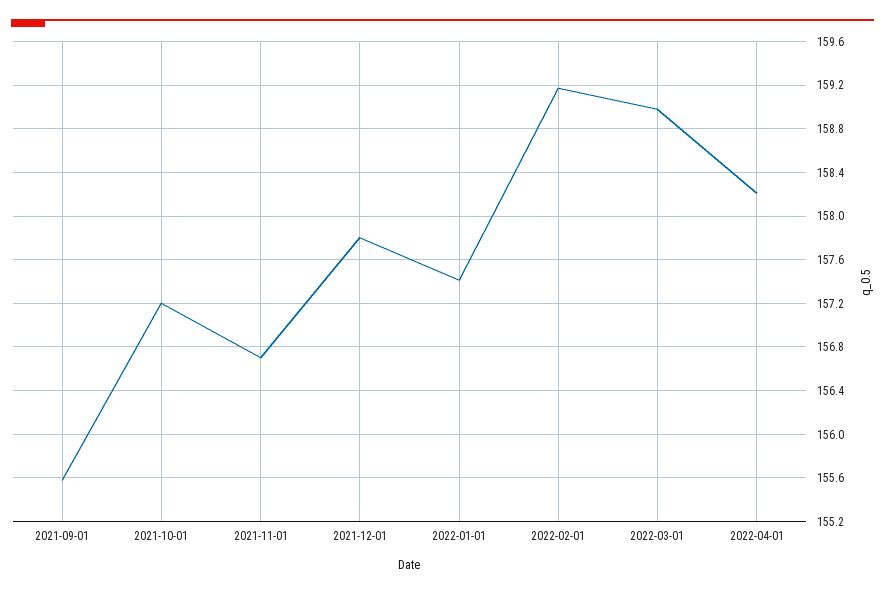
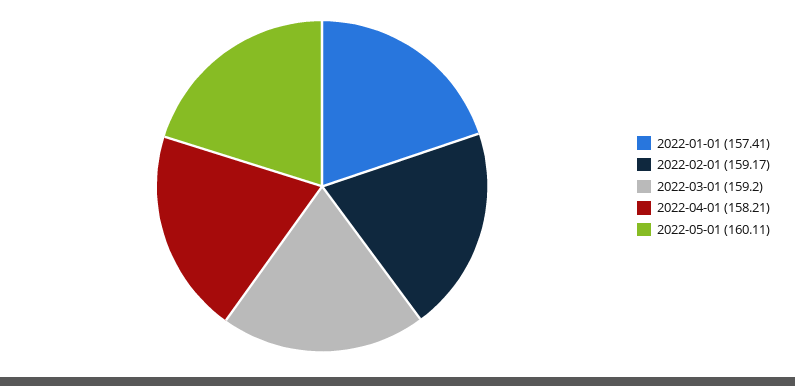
2021-09-01: 155.6 -> none
2021-10-01: 157.2 -> none
2021-11-01: 156.7 -> none
2021-12-01: 157.8 -> none
2022-03-01: 159 -> 159.2
2022-05-01: none -> 160.11

